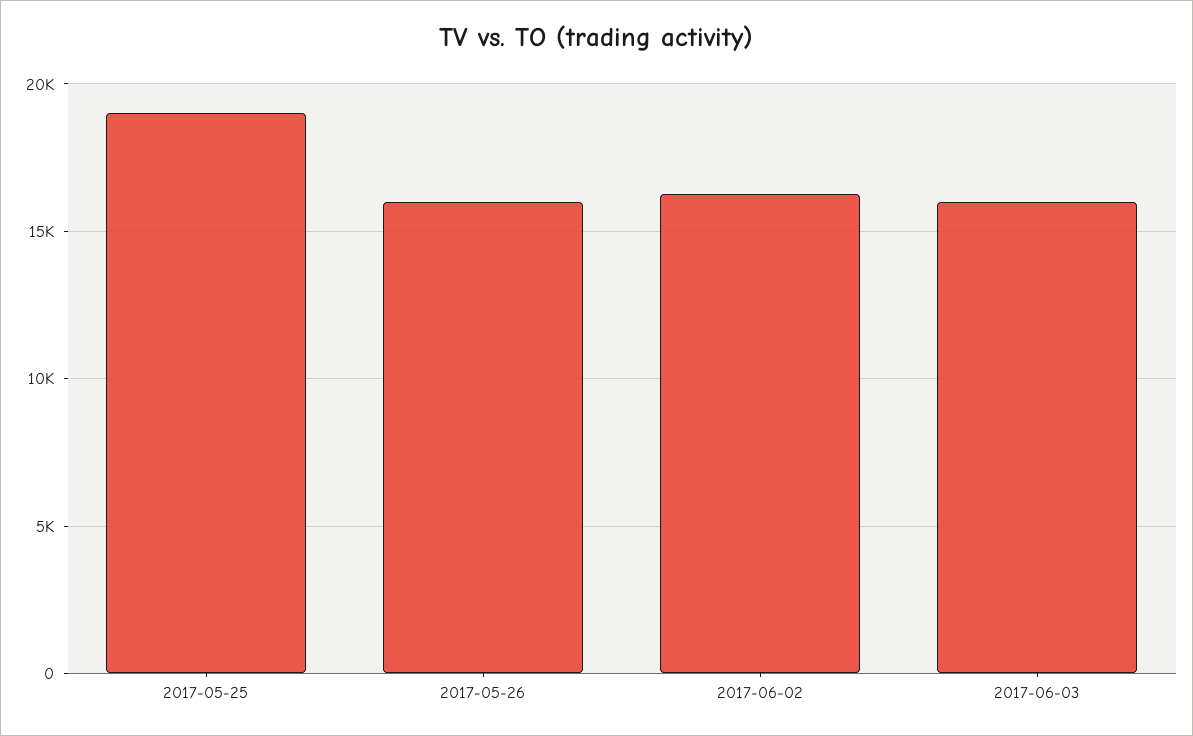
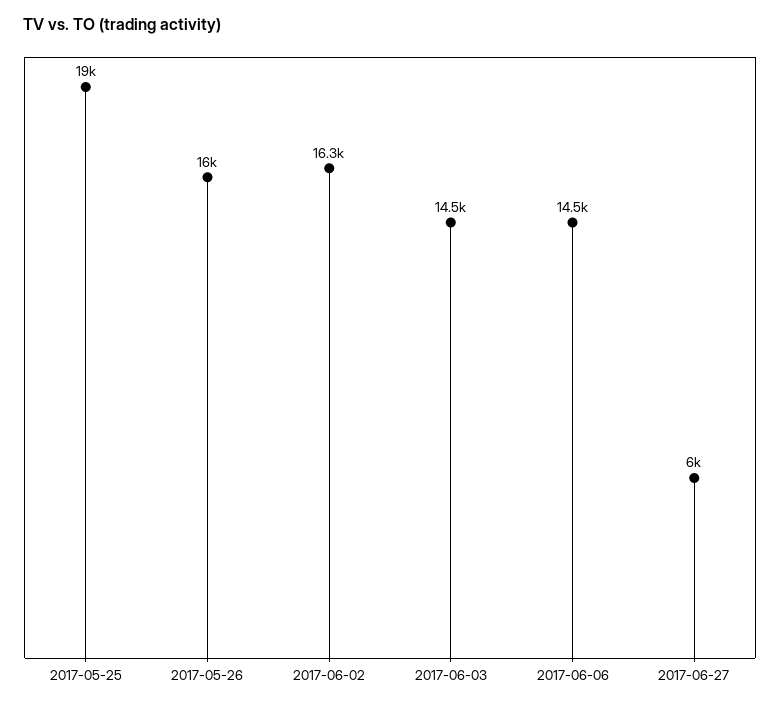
2017-06-03: 16000 -> 14500
2017-06-06: none -> 14500
2017-06-27: none -> 6000

